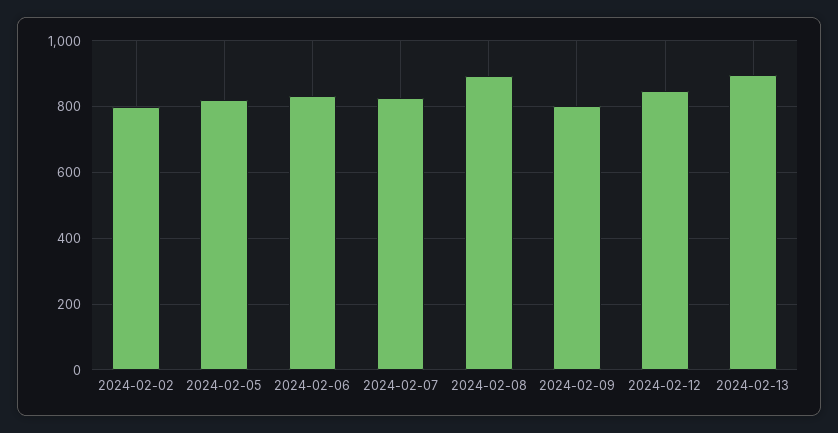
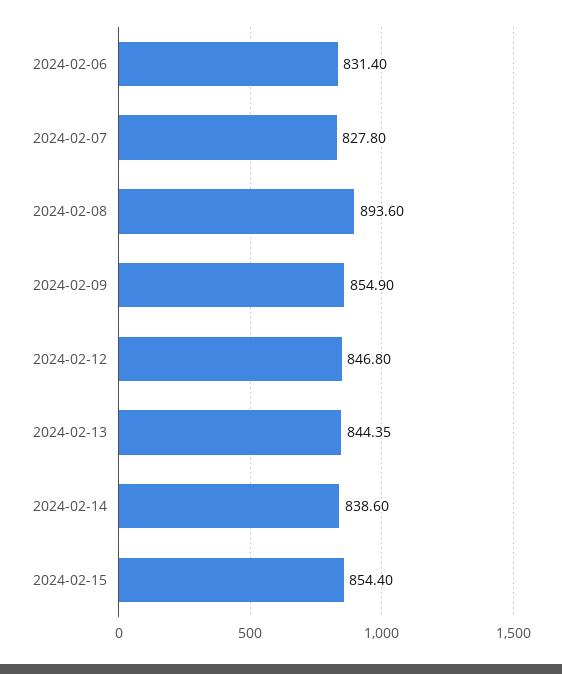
2024-02-02: 800 -> none
2024-02-05: 820 -> none
2024-02-09: 800 -> 854.9
2024-02-13: 900 -> 844.35
2024-02-14: none -> 838.6
2024-02-15: none -> 854.4

